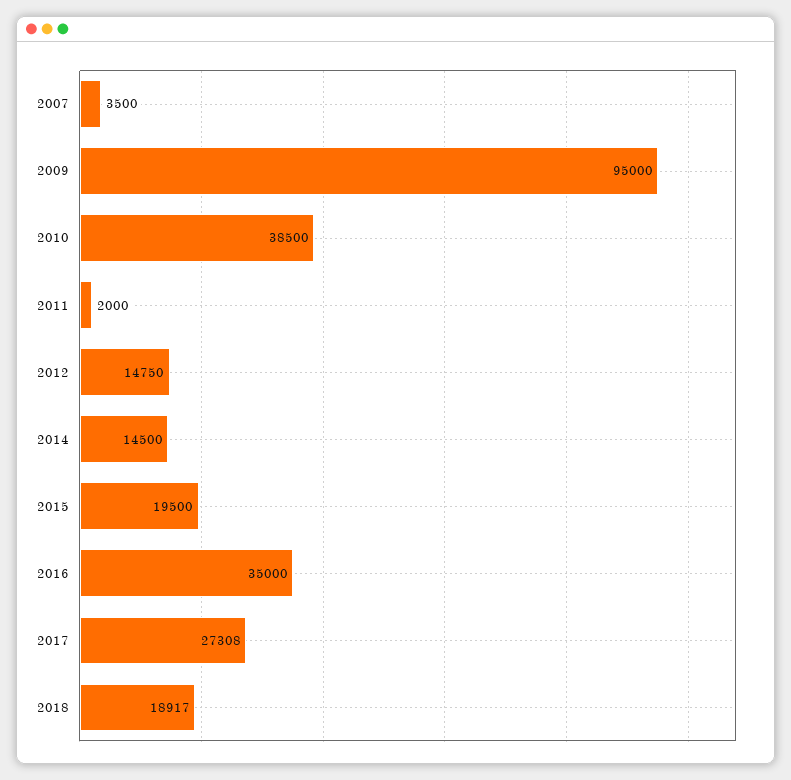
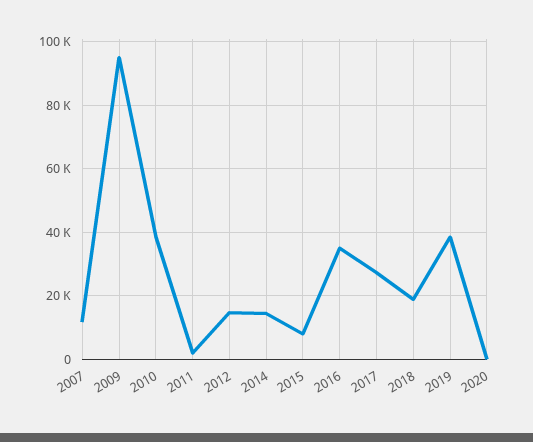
2007: 3500 -> 12000
2015: 19500 -> 8000
2019: none -> 38000
2020: none -> 0

